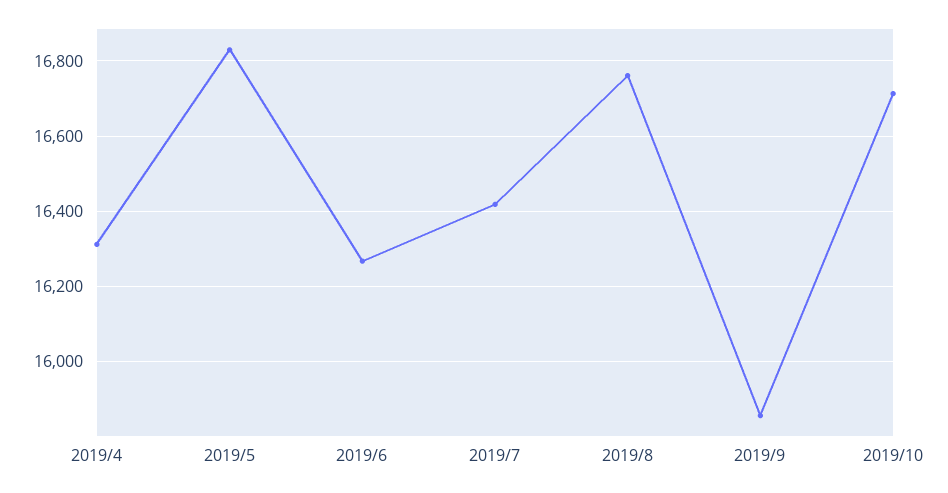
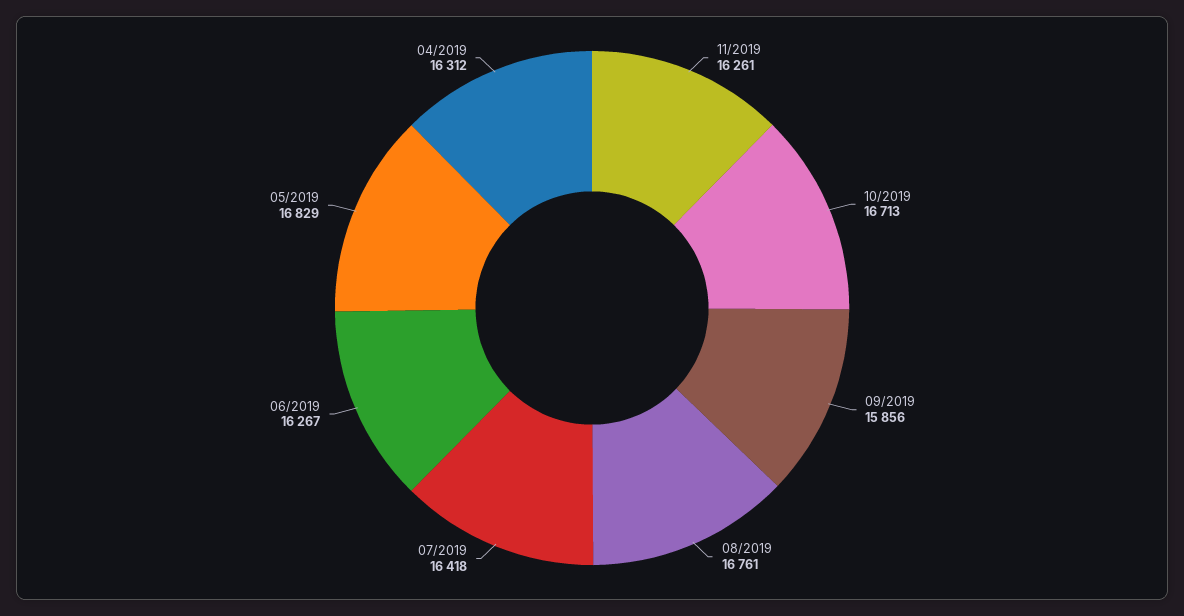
11/2019: none -> 16261

